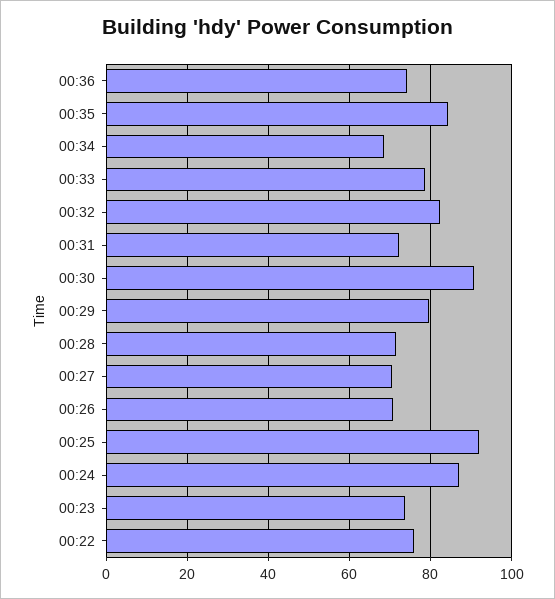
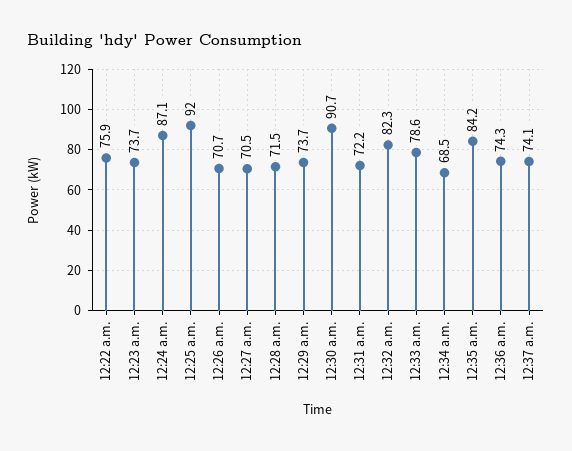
00:29: 80 -> 73.7
12:37 a.m.: none -> 74.1

